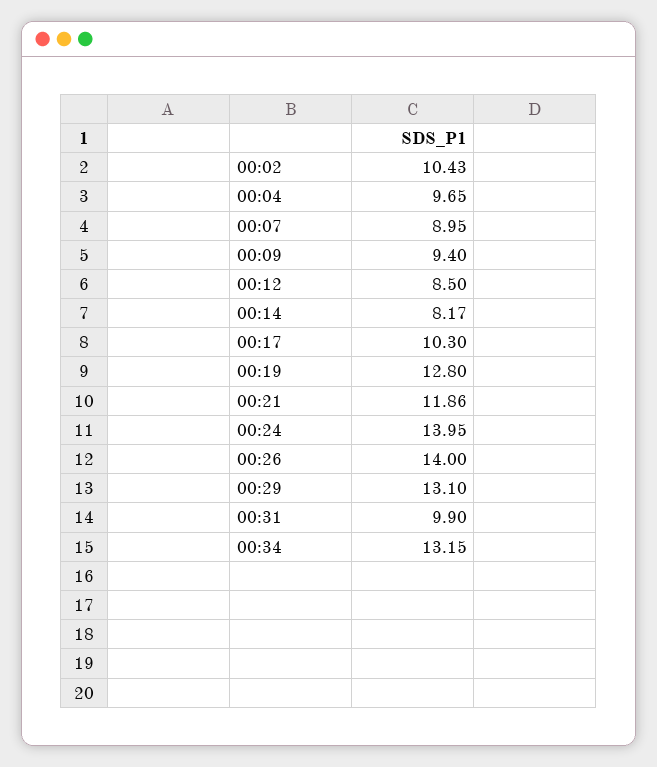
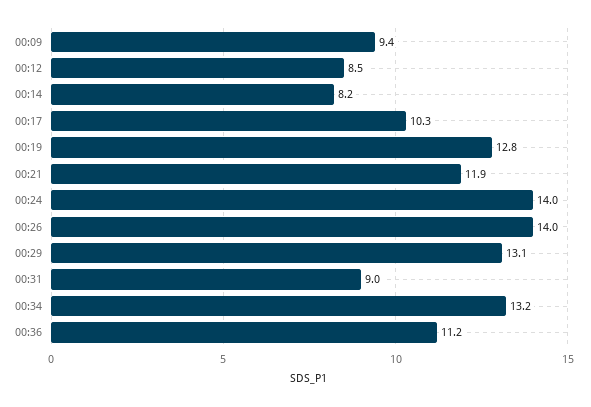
00:02: 10.43 -> none
00:04: 9.65 -> none
00:07: 8.95 -> none
00:31: 9.9 -> 9
00:36: none -> 11.2

